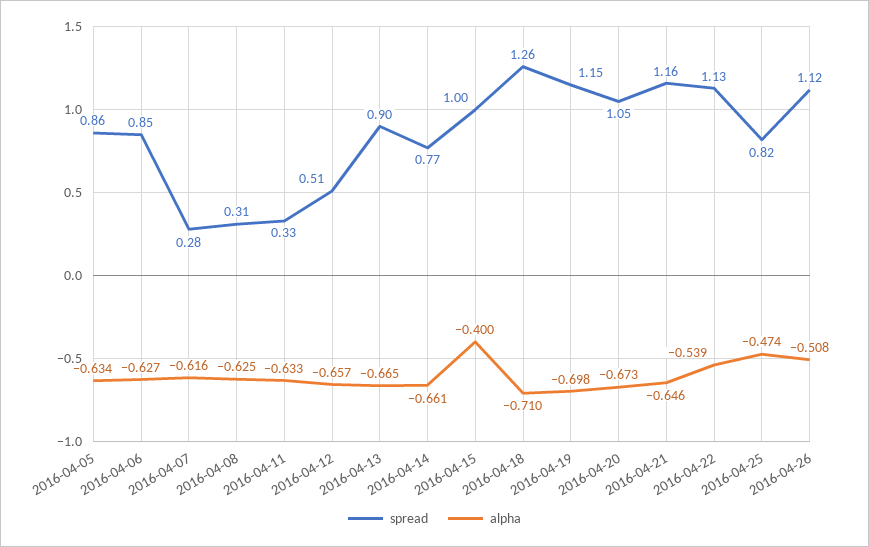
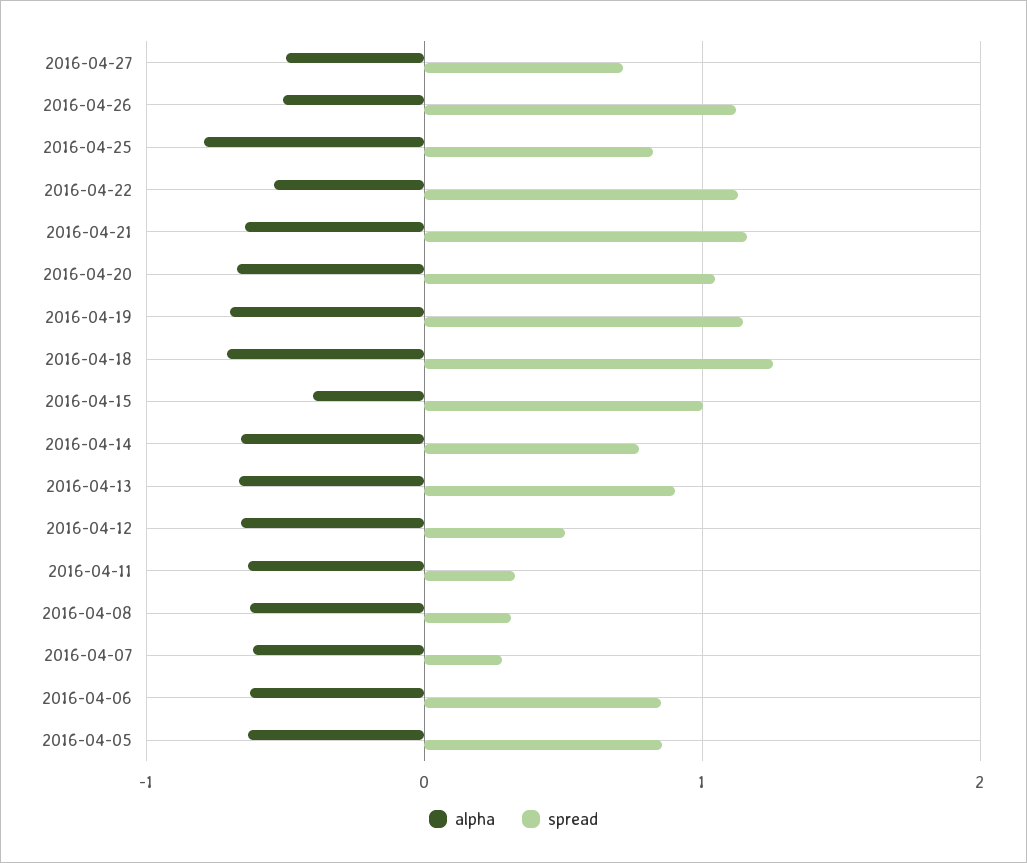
alpha, 2016-04-25: -0.474 -> -0.8
alpha, 2016-04-27: none -> -0.5
spread, 2016-04-27: none -> 0.7

